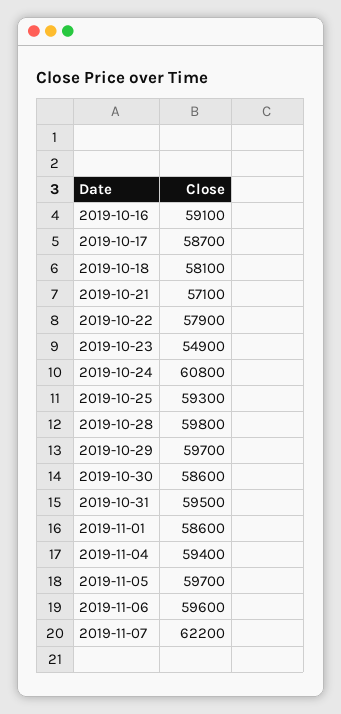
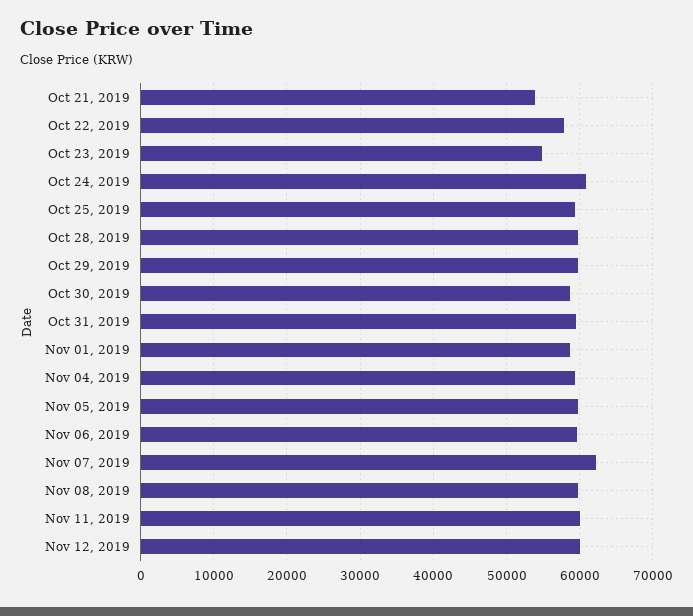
2019-10-16: 59100 -> none
2019-10-17: 58700 -> none
2019-10-18: 58100 -> none
2019-10-21: 57100 -> 54000
Nov 08, 2019: none -> 60000
Nov 11, 2019: none -> 60000
Nov 12, 2019: none -> 60000

